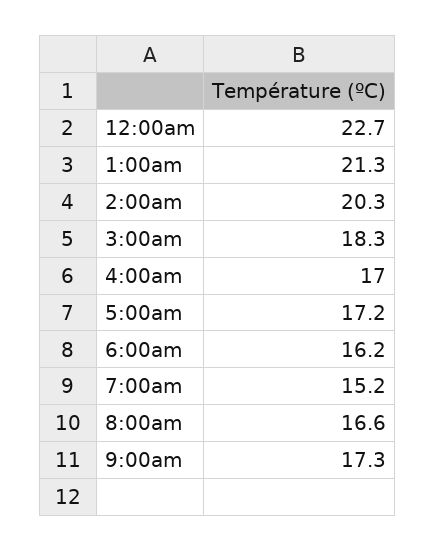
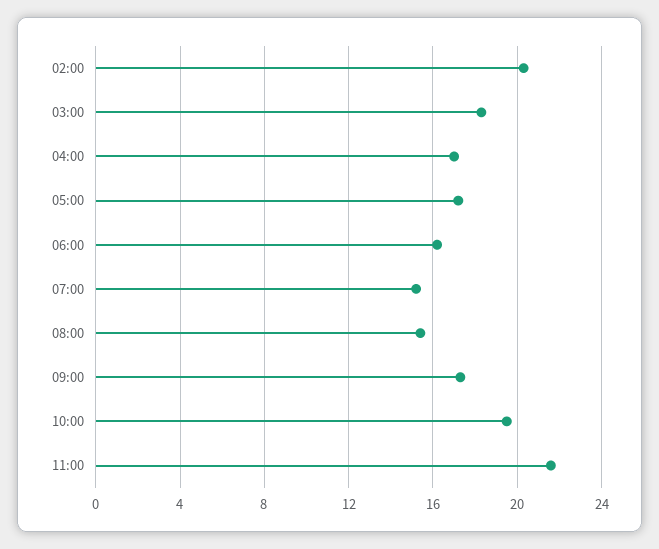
12:00am: 22.7 -> none
1:00am: 21.3 -> none
8:00am: 16.6 -> 15.5
10:00: none -> 19.5
11:00: none -> 21.5

